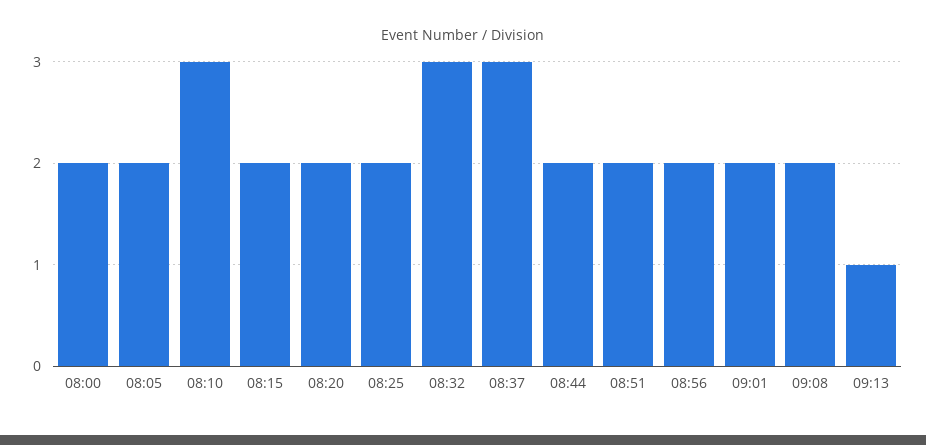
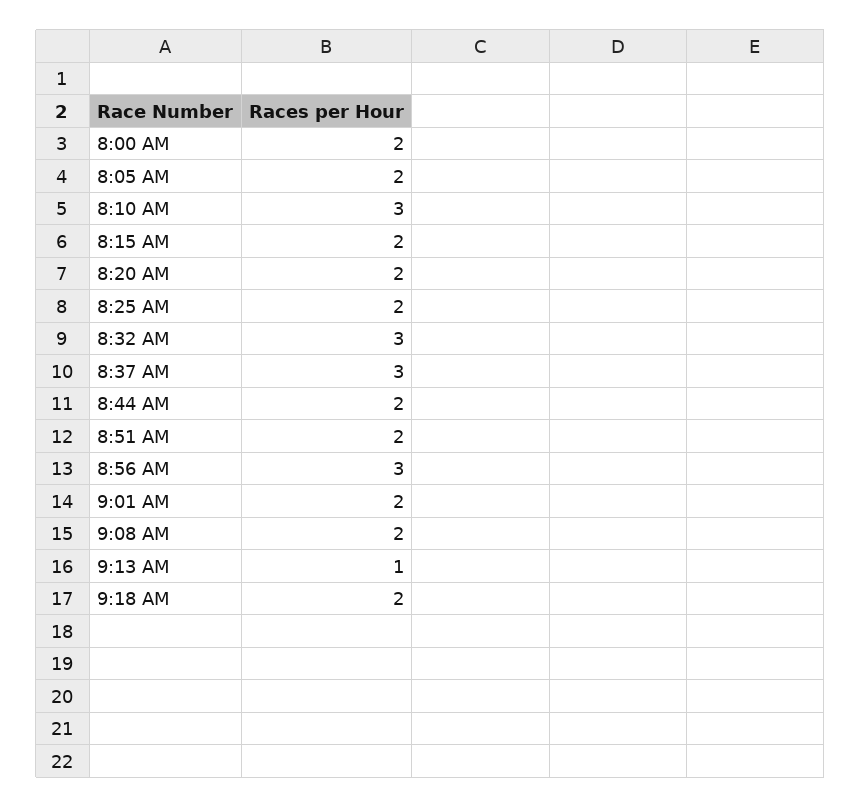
08:56: 2 -> 3
9:18 AM: none -> 2

